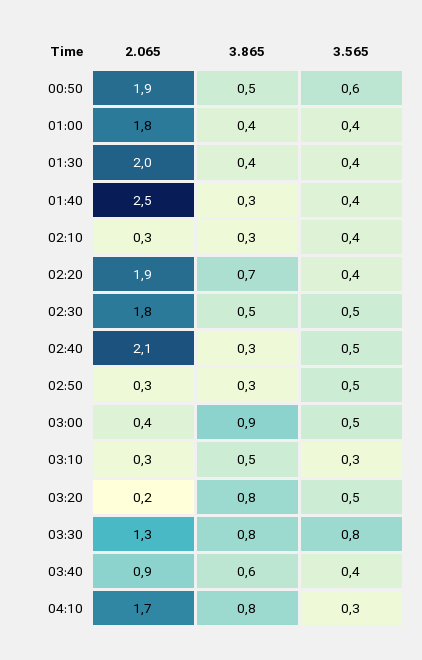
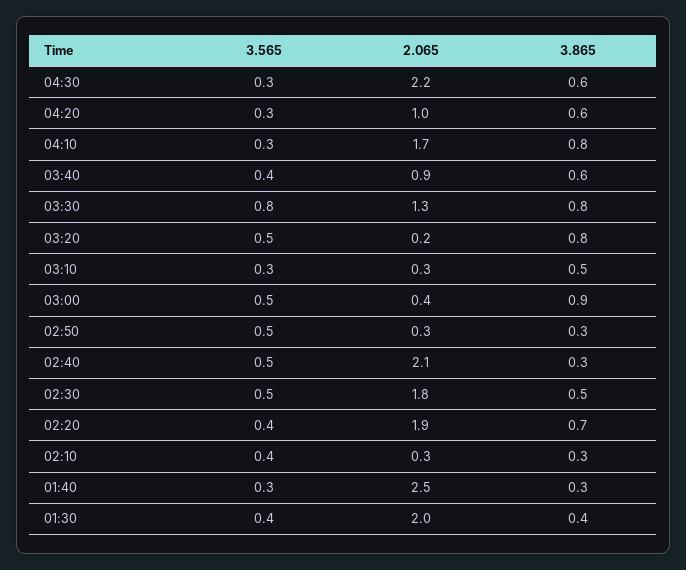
2.065, 00:50: 1.9 -> none
3.865, 00:50: 0.5 -> none
3.565, 00:50: 0.6 -> none
2.065, 01:00: 1.8 -> none
3.865, 01:00: 0.4 -> none
3.565, 01:00: 0.4 -> none
3.565, 01:40: 0.4 -> 0.3
3.565, 04:30: none -> 0.3
2.065, 04:30: none -> 2.2
3.865, 04:30: none -> 0.6
3.565, 04:20: none -> 0.3
2.065, 04:20: none -> 1
3.865, 04:20: none -> 0.6

